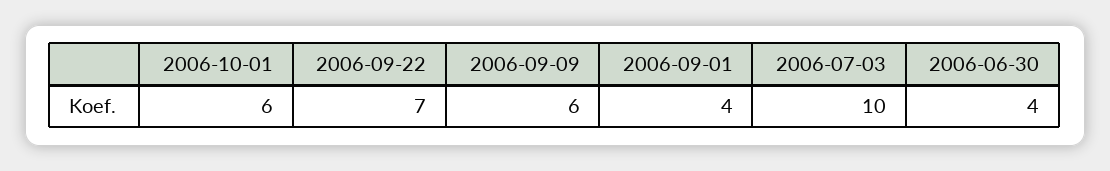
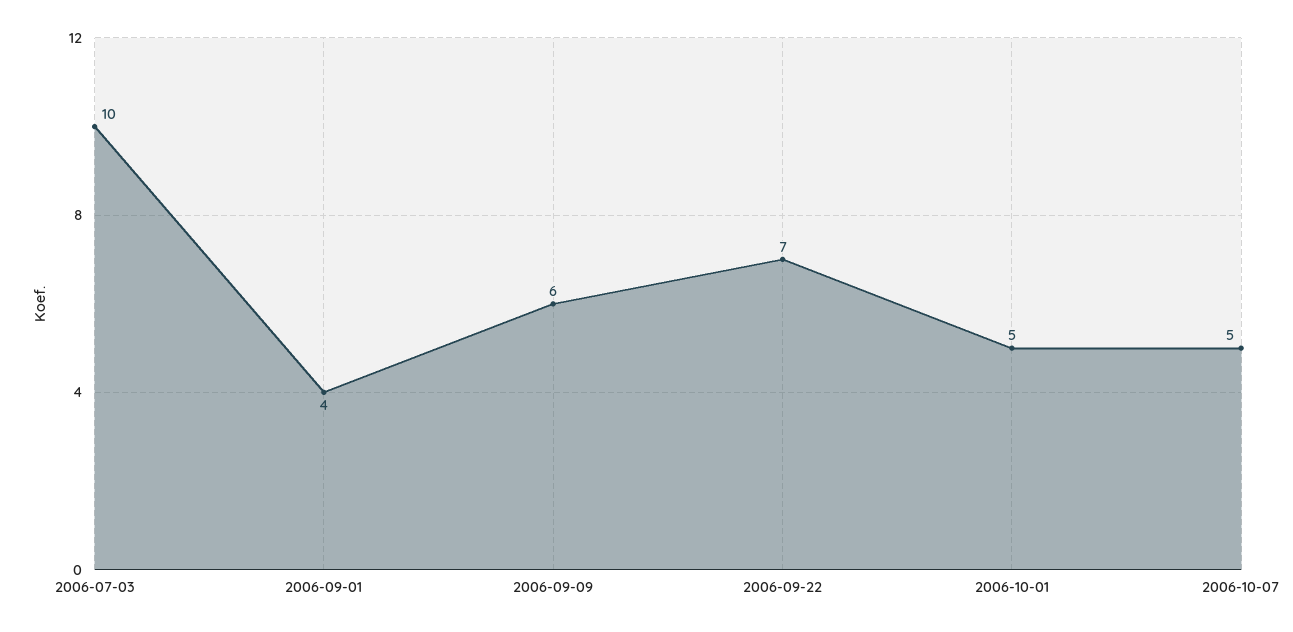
2006-10-01: 6 -> 5
2006-06-30: 4 -> none
2006-10-07: none -> 5

